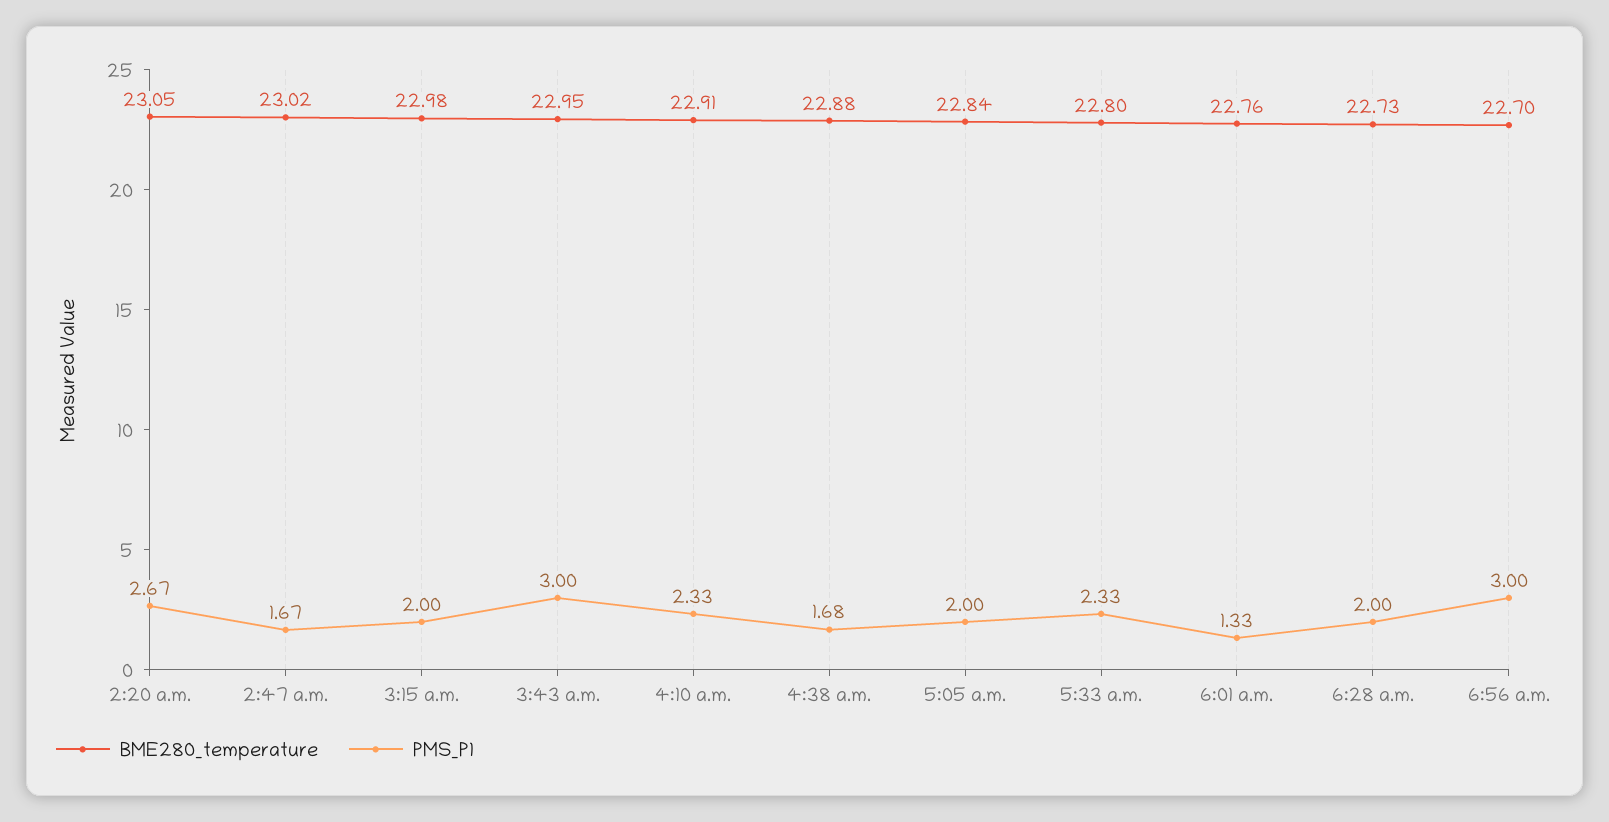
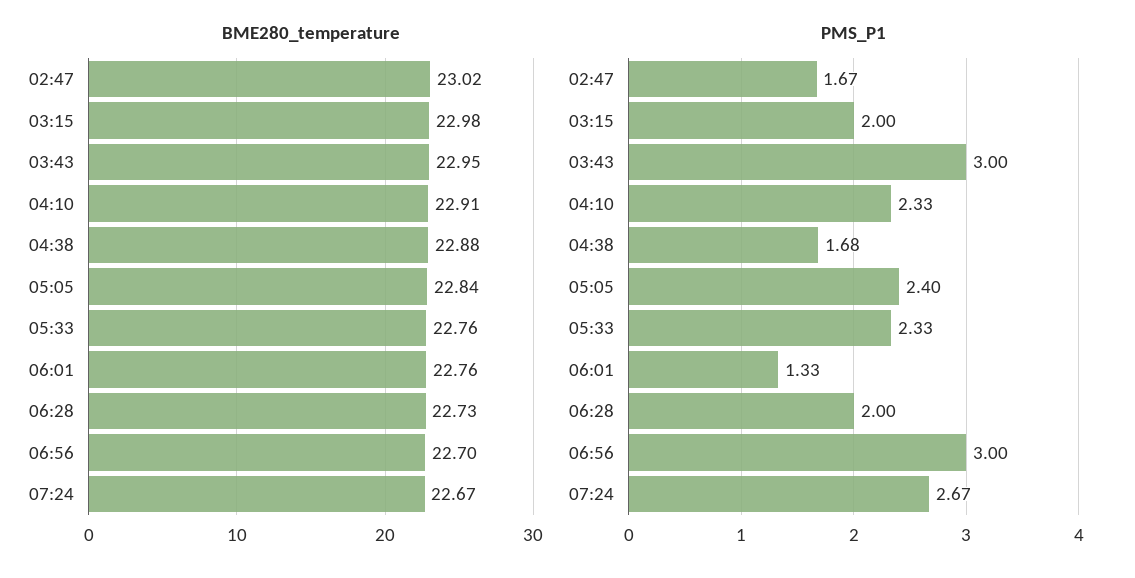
BME280_temperature, 2:20 a.m.: 23.05 -> none
PMS_P1, 2:20 a.m.: 2.67 -> none
PMS_P1, 5:05 a.m.: 2 -> 2.4
BME280_temperature, 5:33 a.m.: 22.8 -> 22.76
BME280_temperature, 07:24: none -> 22.67
PMS_P1, 07:24: none -> 2.67

